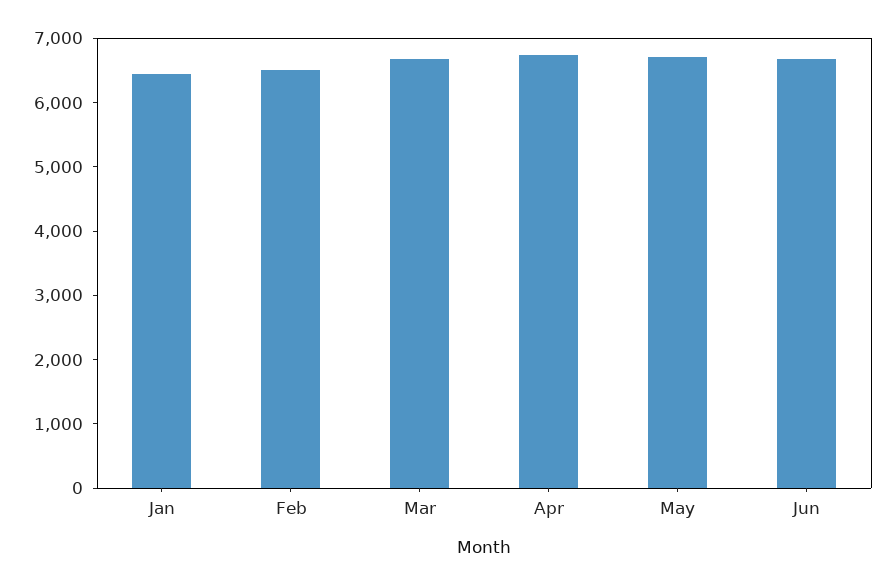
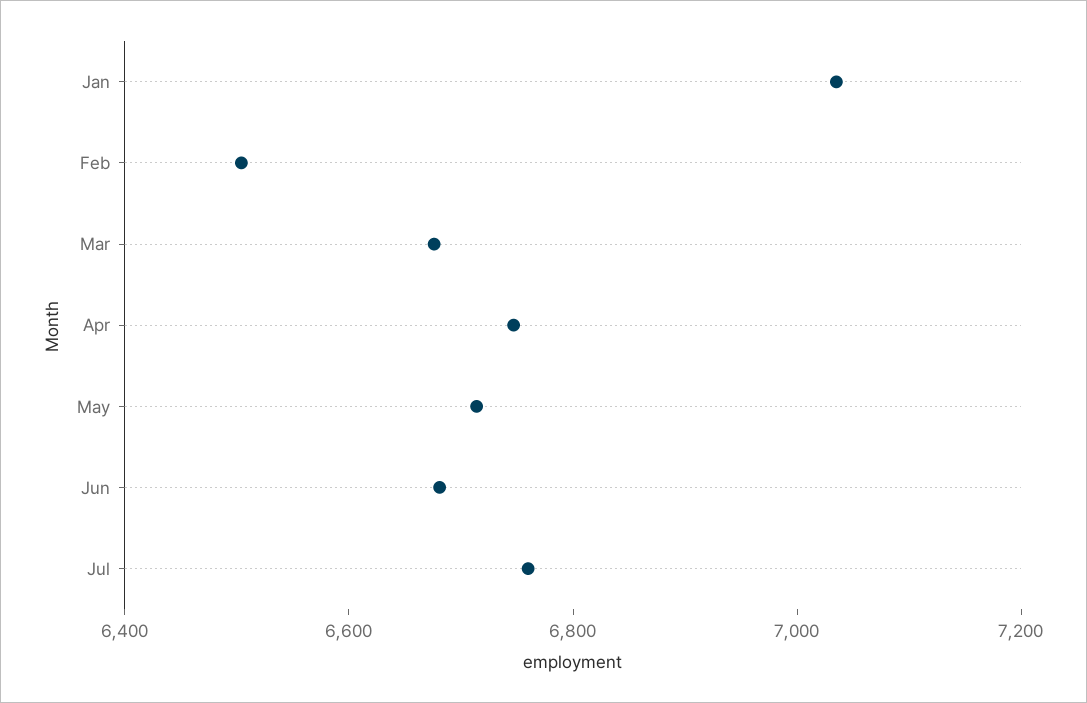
Jan: 6400 -> 7050
Jul: none -> 6750

